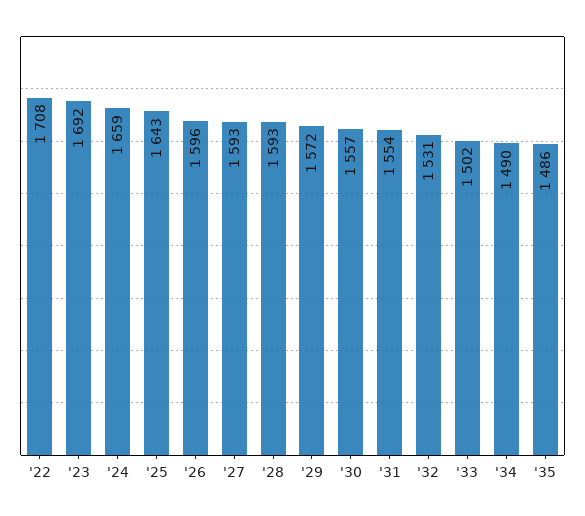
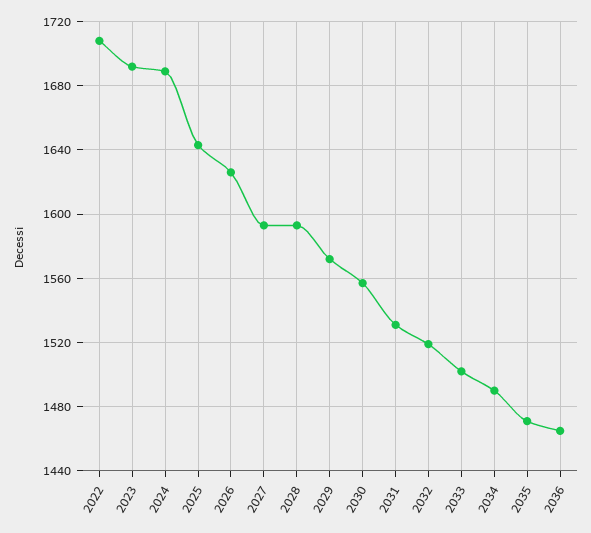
'24: 1659 -> 1690
'26: 1596 -> 1625
'31: 1554 -> 1530
'32: 1531 -> 1520
'35: 1486 -> 1470
2036: none -> 1465

